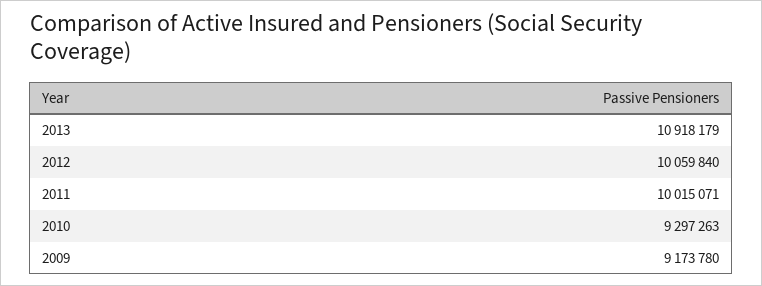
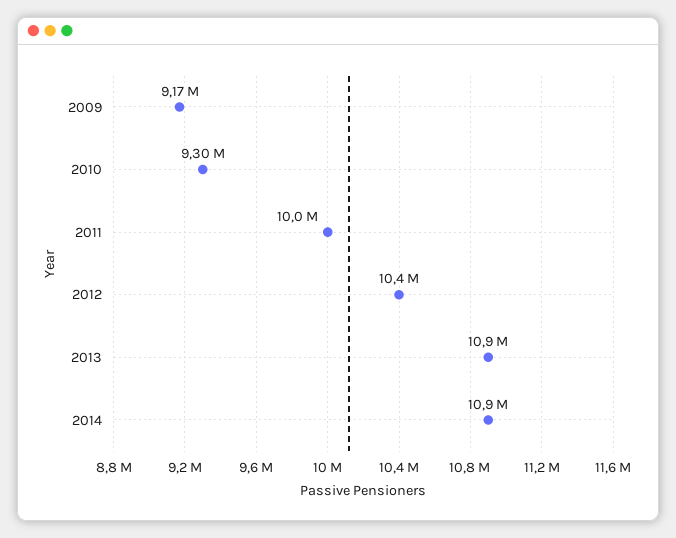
2012: 10059840 -> 10400000
2014: none -> 10900000

